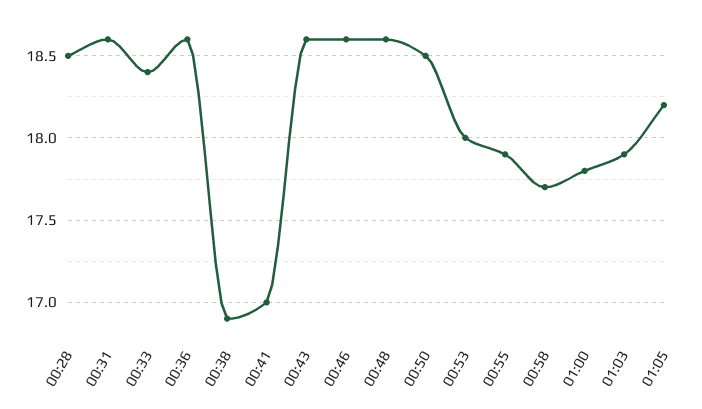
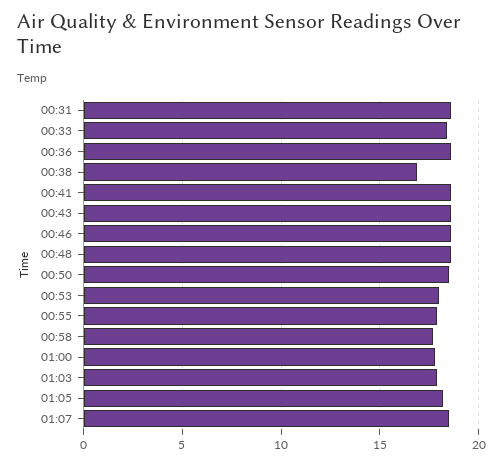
00:28: 18.5 -> none
00:41: 17 -> 18.5
01:07: none -> 18.5

